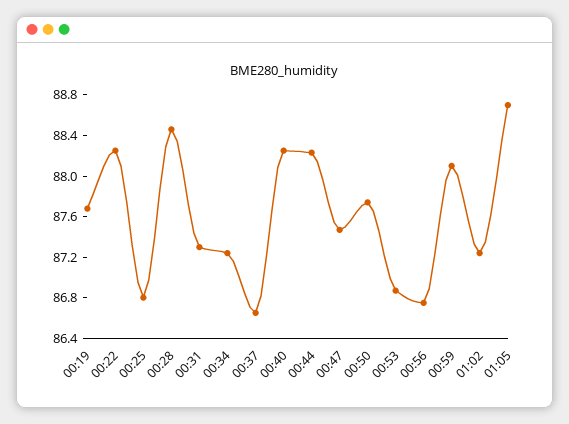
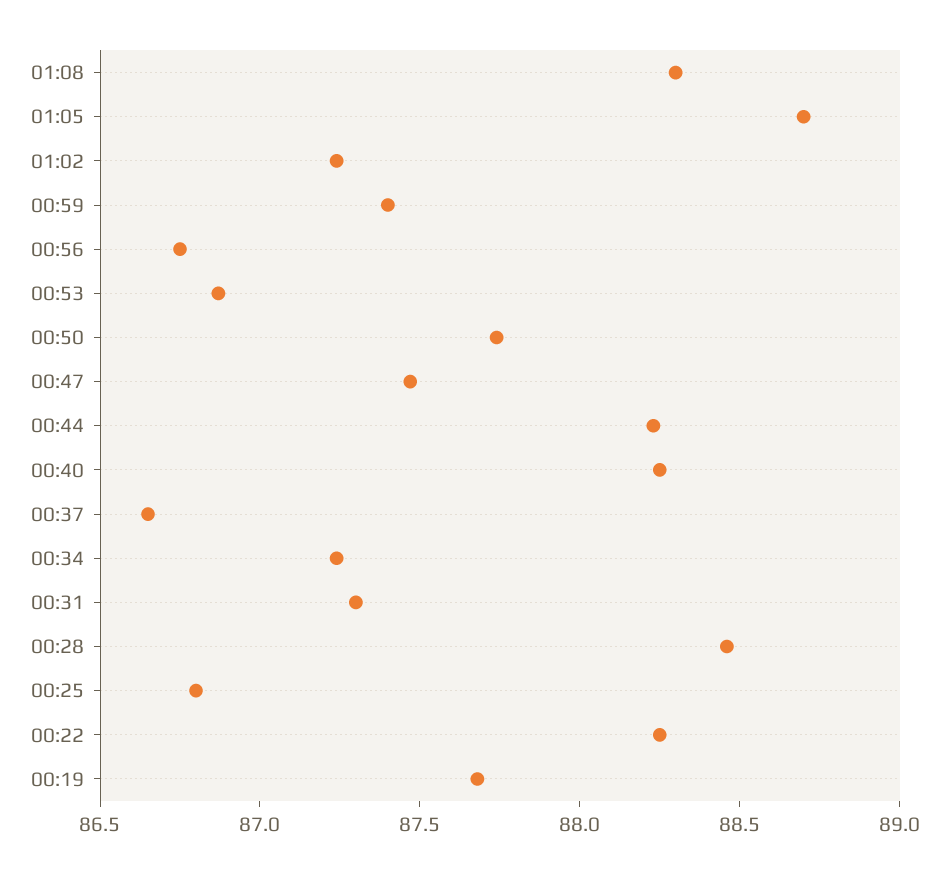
00:59: 88.1 -> 87.4
01:08: none -> 88.3

